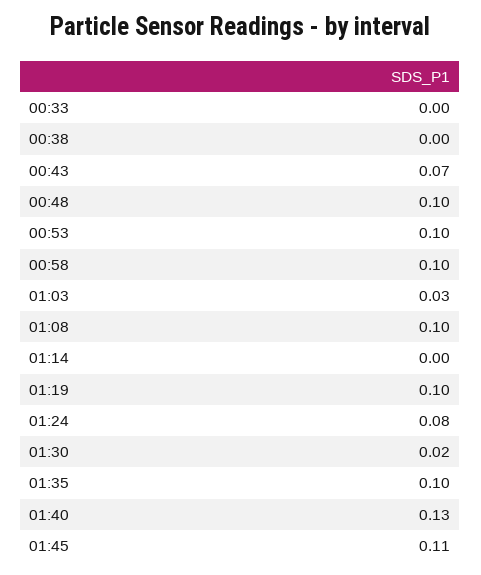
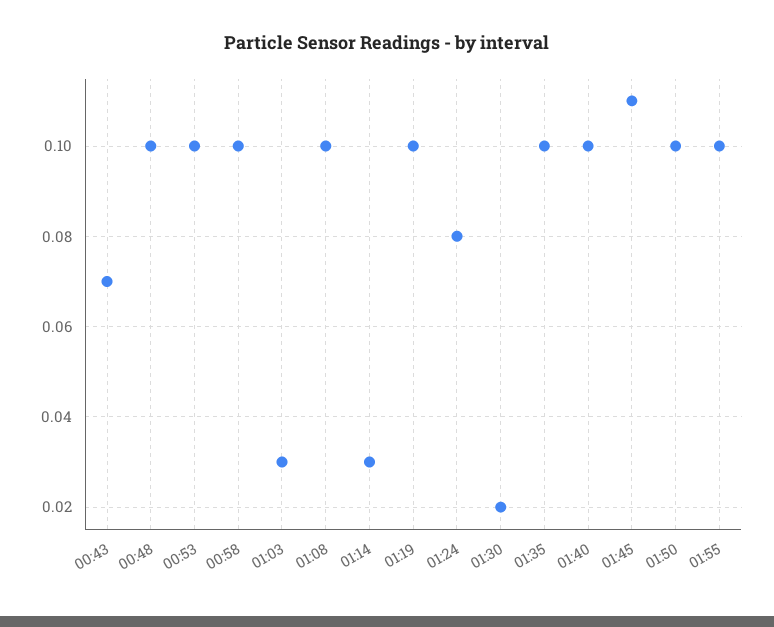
00:33: 0 -> none
00:38: 0 -> none
01:14: 0 -> 0.03
01:40: 0.13 -> 0.1
01:50: none -> 0.1
01:55: none -> 0.1

